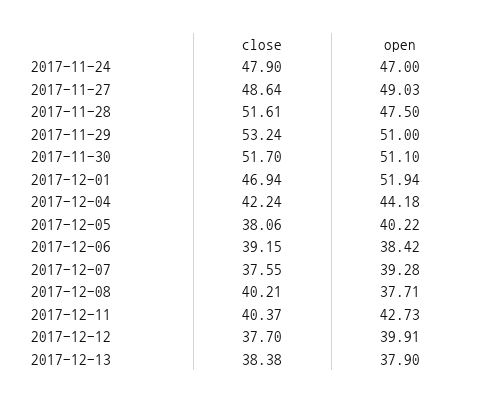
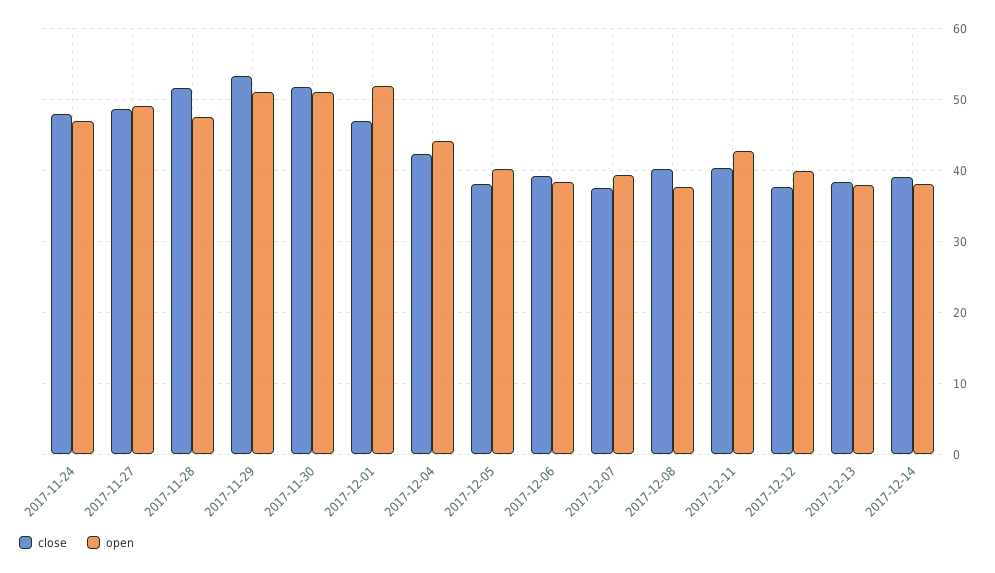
close, 2017-12-14: none -> 39
open, 2017-12-14: none -> 38

